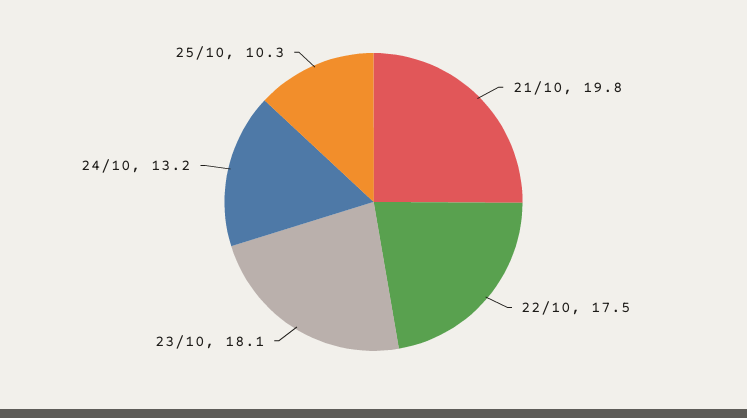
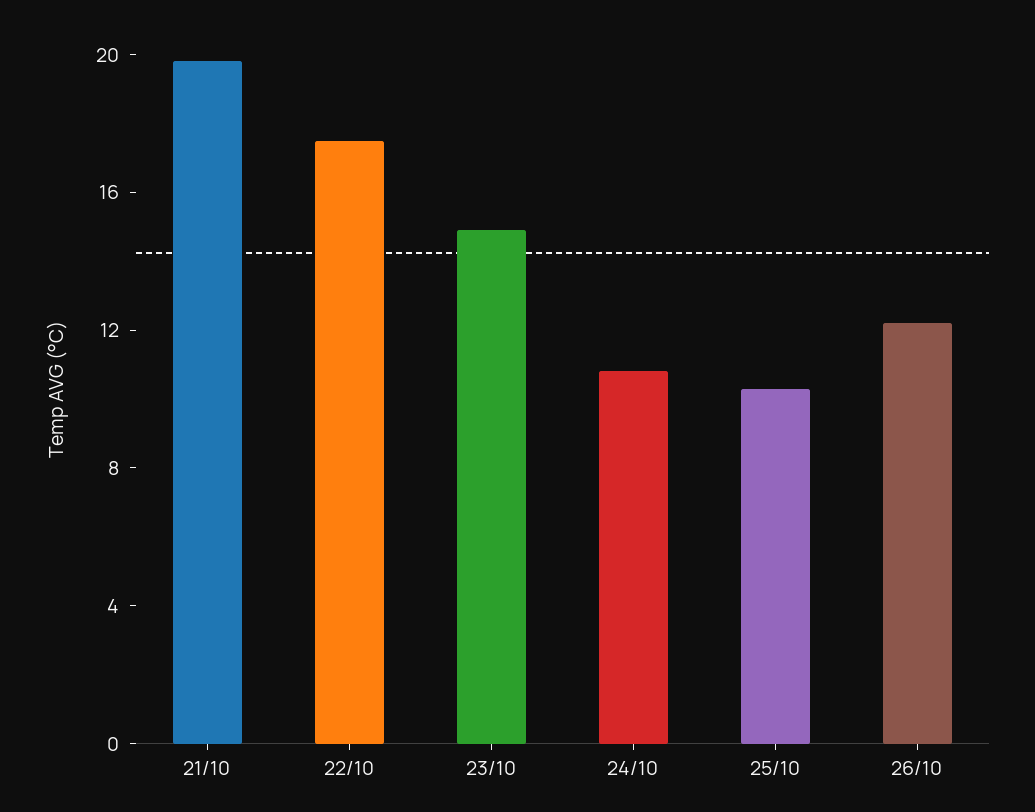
23/10: 18.1 -> 15
24/10: 13.2 -> 11
26/10: none -> 12

